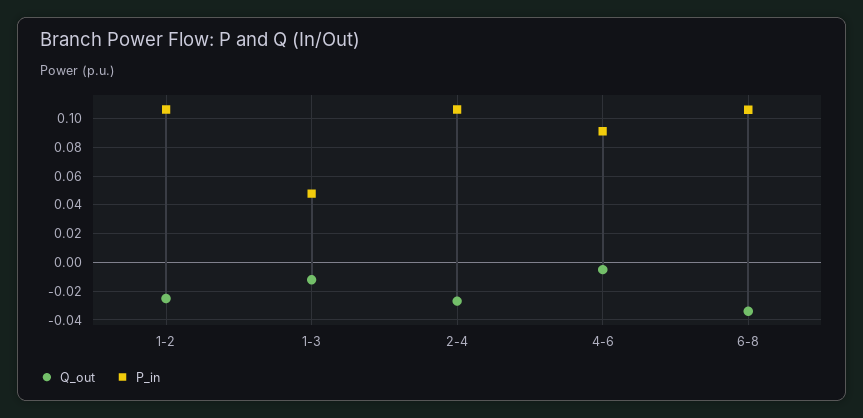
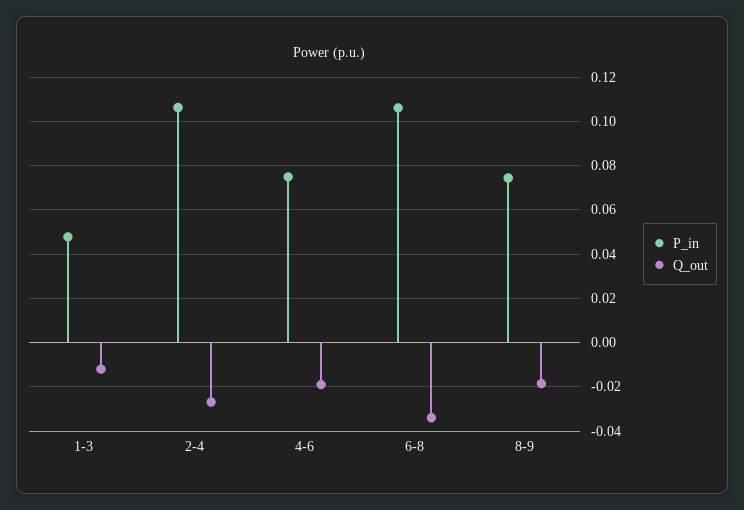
Q_out, 1-2: -0.025 -> none
P_in, 1-2: 0.105 -> none
Q_out, 4-6: -0.005 -> -0.02
P_in, 4-6: 0.09 -> 0.075
P_in, 8-9: none -> 0.075
Q_out, 8-9: none -> -0.02

